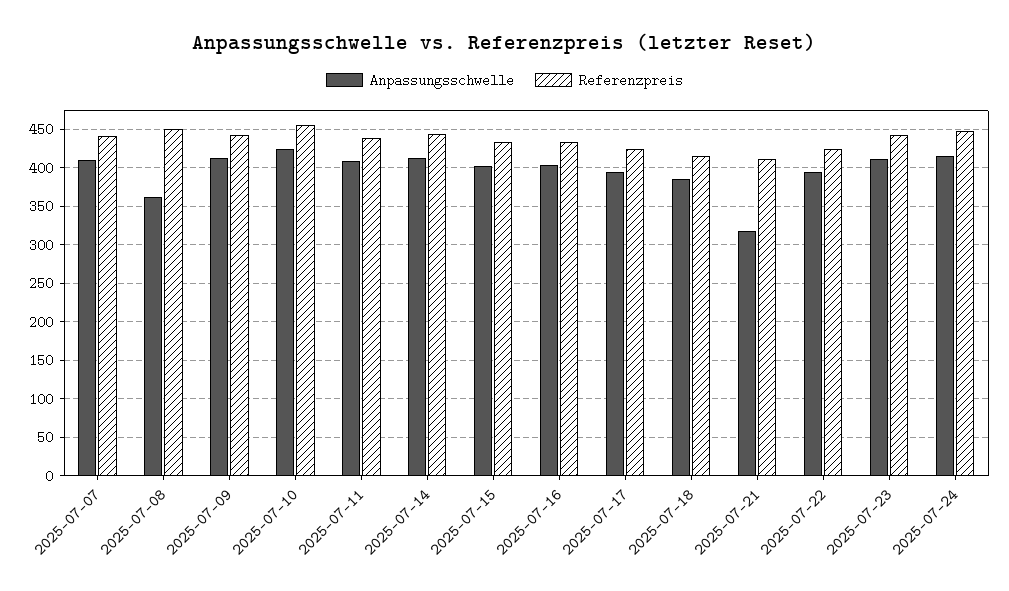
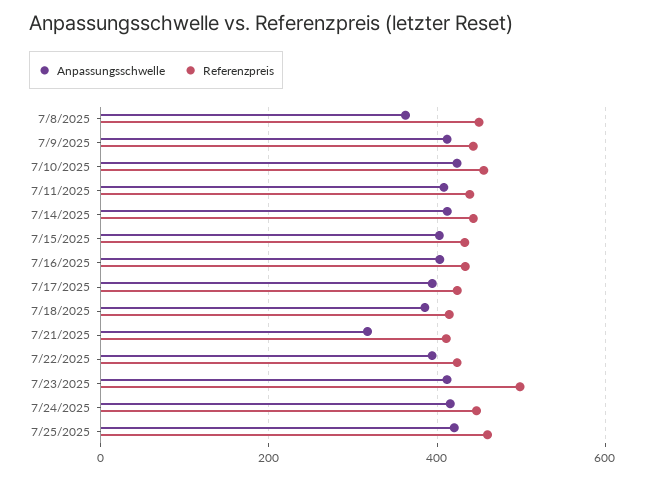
Anpassungsschwelle, 2025-07-07: 410 -> none
Referenzpreis, 2025-07-07: 440 -> none
Referenzpreis, 2025-07-23: 440 -> 500
Anpassungsschwelle, 7/25/2025: none -> 420
Referenzpreis, 7/25/2025: none -> 460

